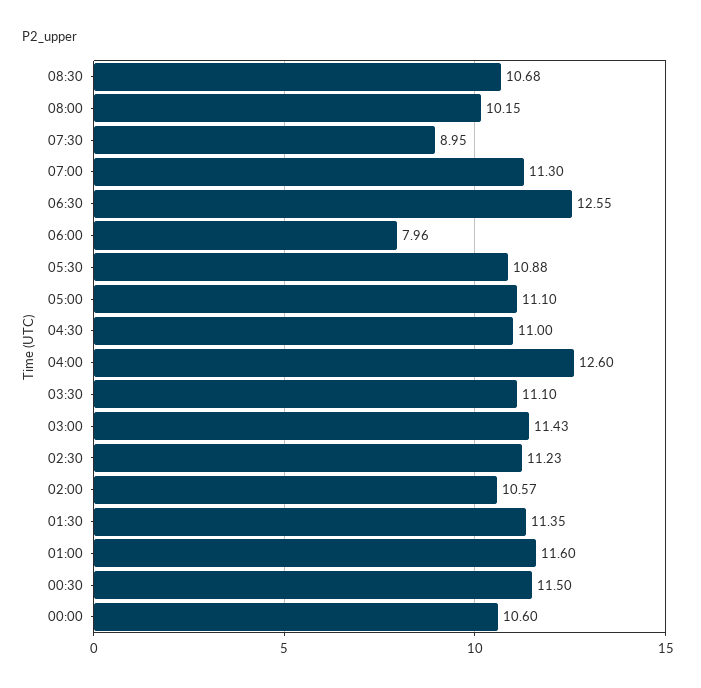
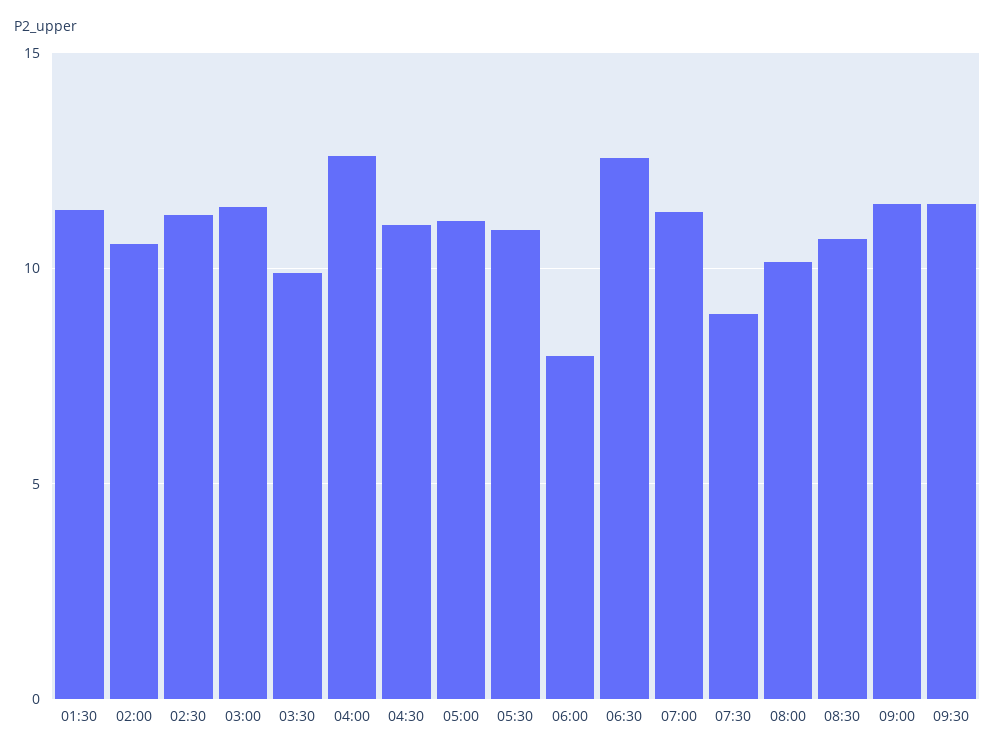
03:30: 11.1 -> 10
01:00: 11.6 -> none
00:30: 11.5 -> none
00:00: 10.6 -> none
09:00: none -> 11.5
09:30: none -> 11.5

